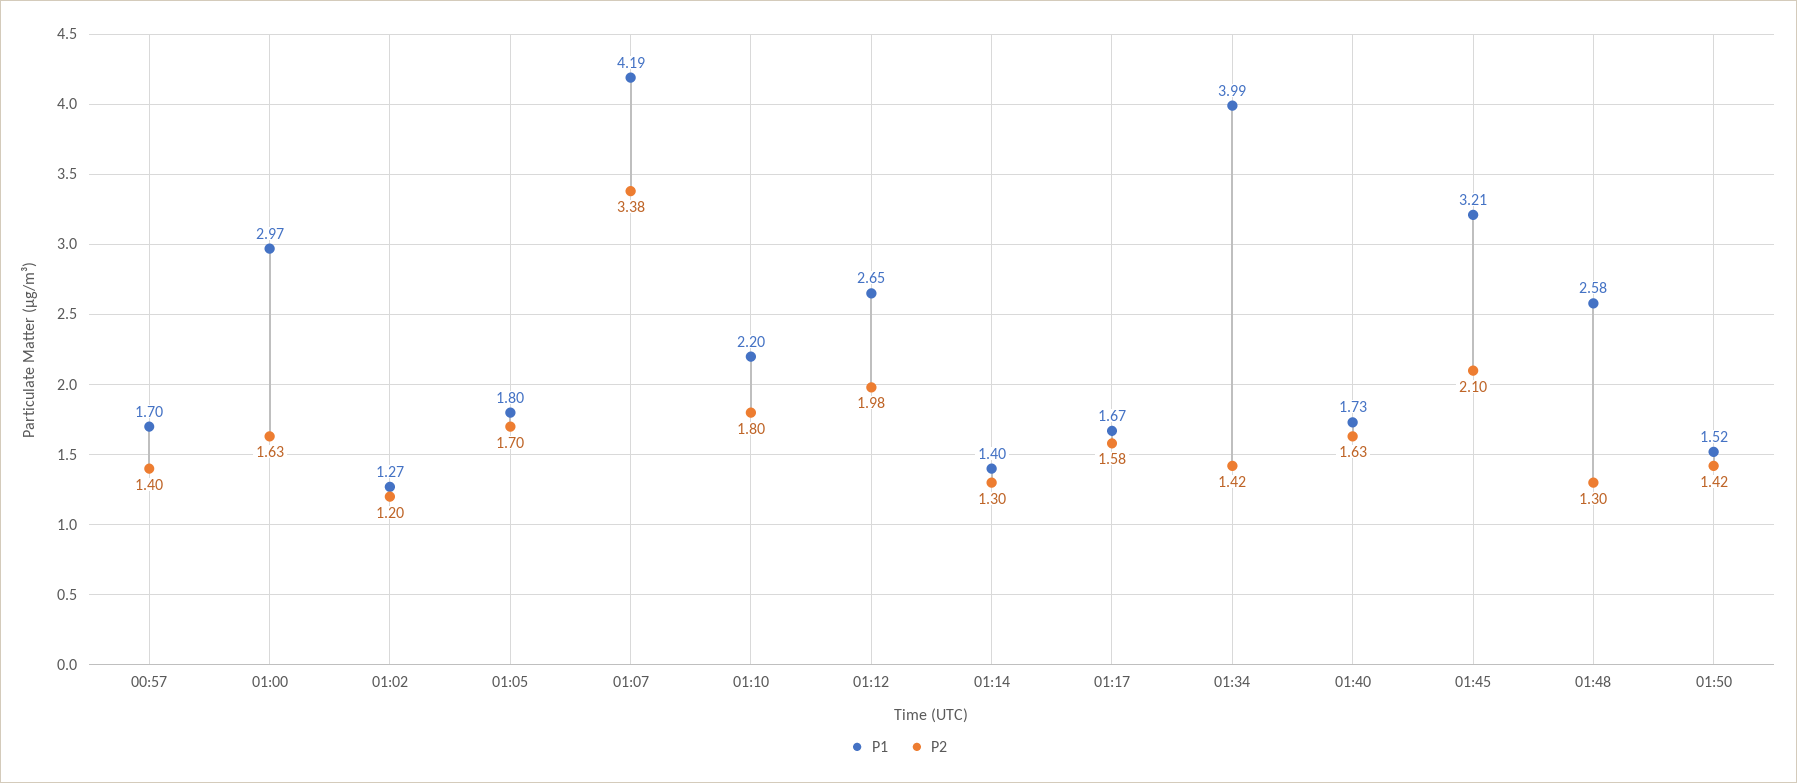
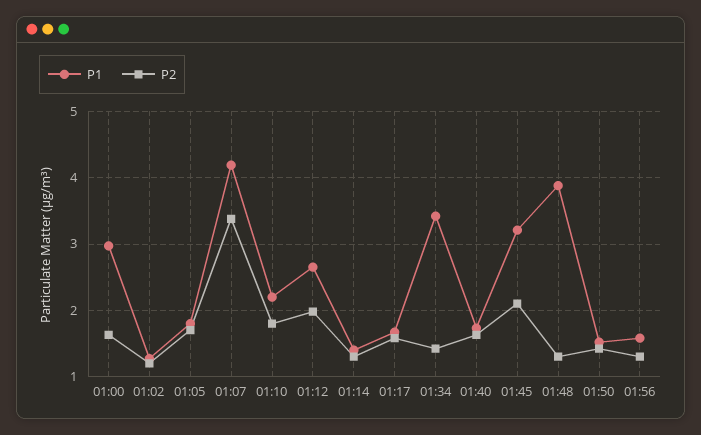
P1, 00:57: 1.7 -> none
P2, 00:57: 1.4 -> none
P1, 01:34: 3.99 -> 3.4
P1, 01:48: 2.58 -> 3.9
P1, 01:56: none -> 1.6
P2, 01:56: none -> 1.3

